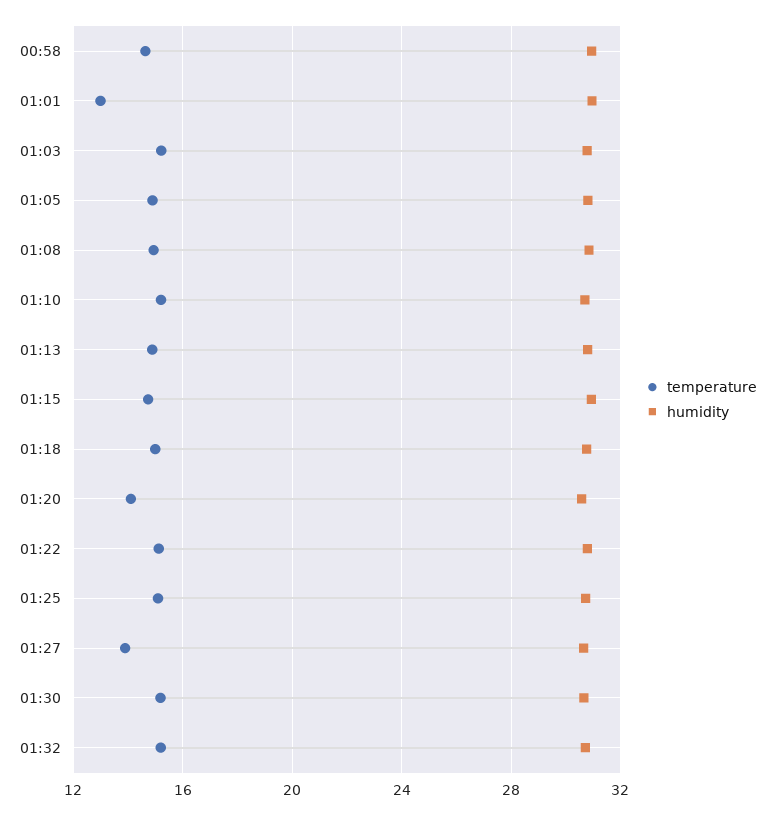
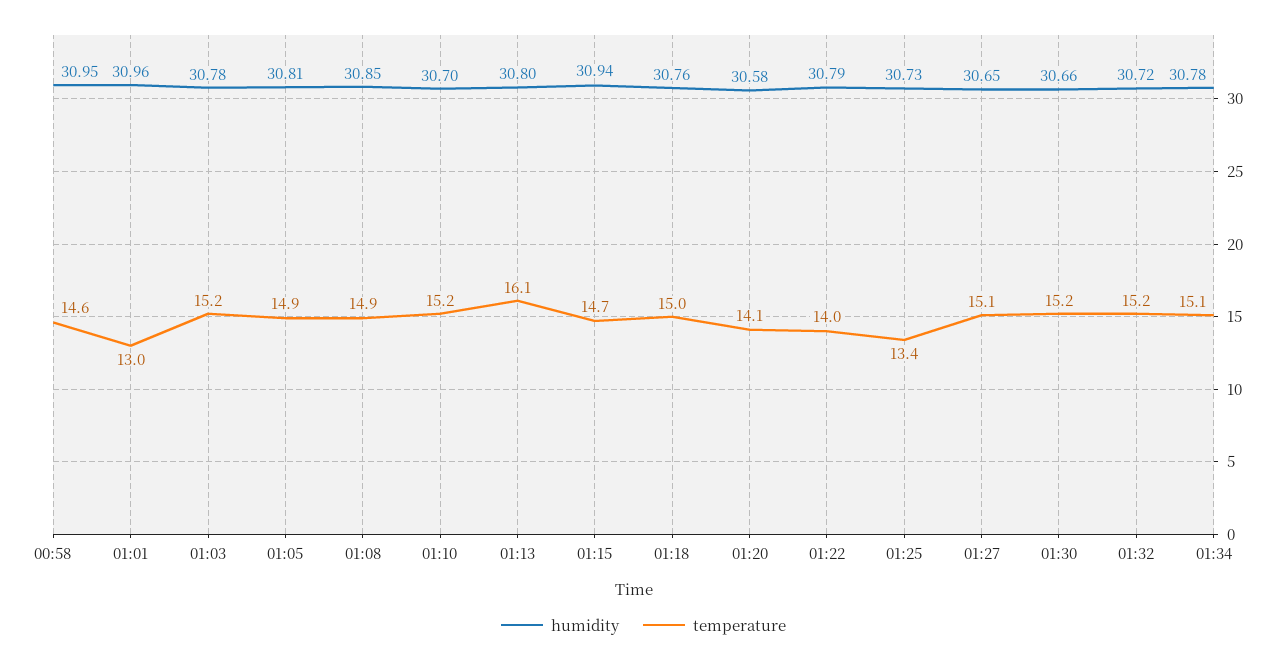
temperature, 01:13: 15 -> 16.1
temperature, 01:22: 15 -> 14
temperature, 01:25: 15 -> 13.4
temperature, 01:27: 14 -> 15.1
humidity, 01:34: none -> 30.78
temperature, 01:34: none -> 15.1

